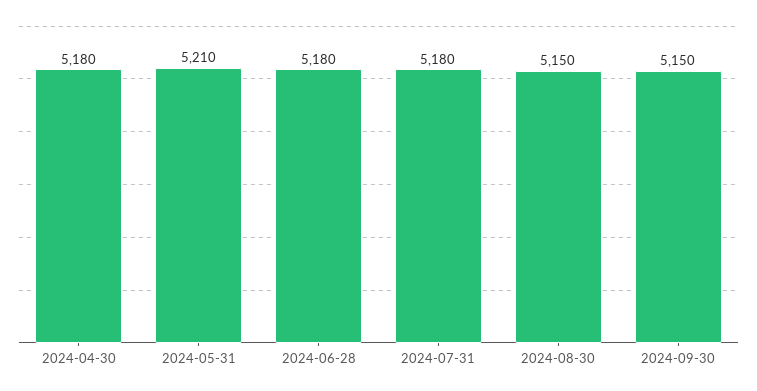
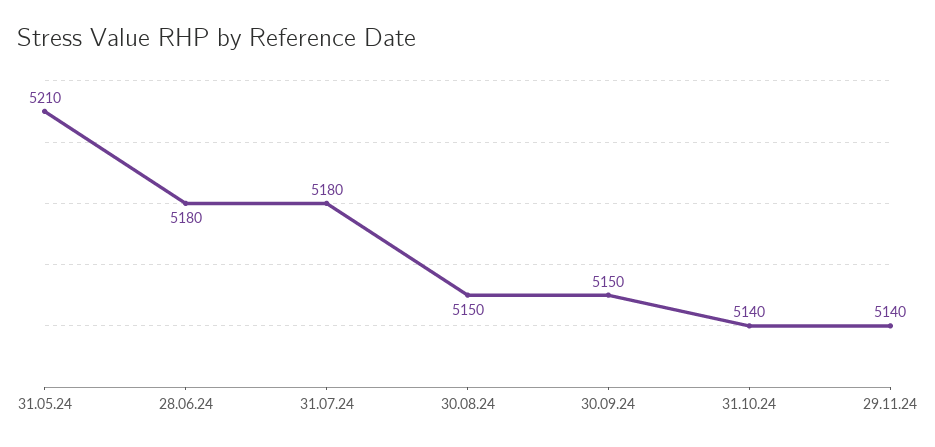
2024-04-30: 5180 -> none
31.10.24: none -> 5140
29.11.24: none -> 5140

